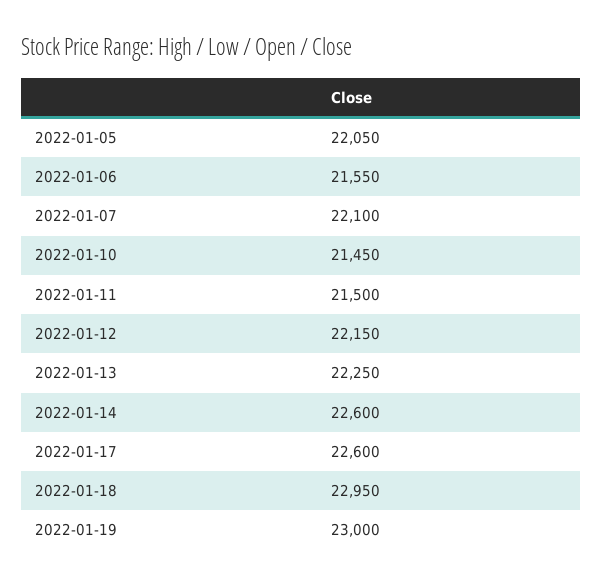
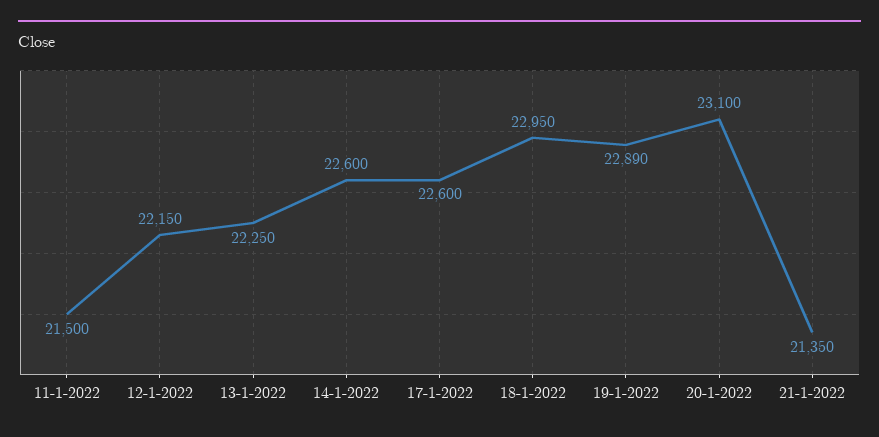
2022-01-05: 22050 -> none
2022-01-06: 21550 -> none
2022-01-07: 22100 -> none
2022-01-10: 21450 -> none
2022-01-19: 23000 -> 22890
20-1-2022: none -> 23100
21-1-2022: none -> 21350

